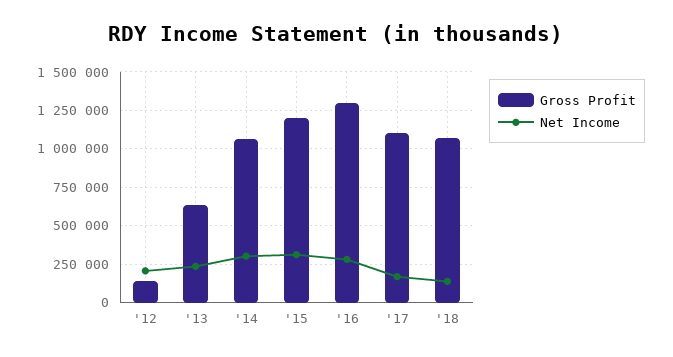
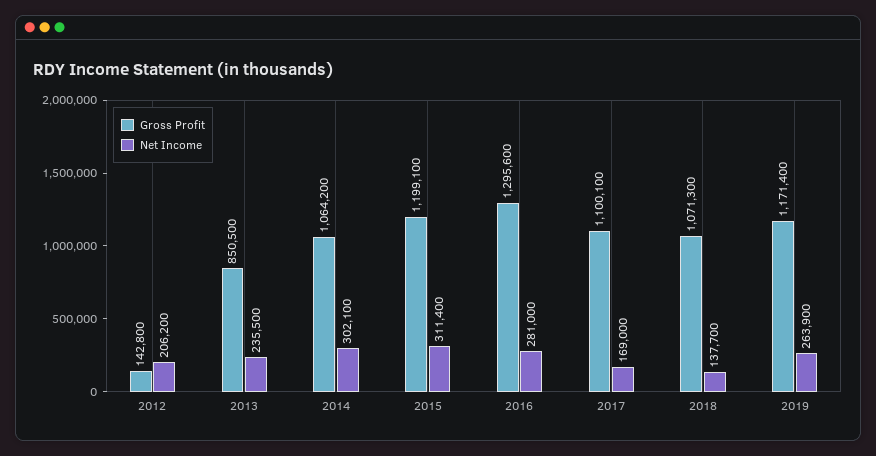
Gross Profit, '13: 650000 -> 850500
Gross Profit, 2019: none -> 1171400
Net Income, 2019: none -> 263900

